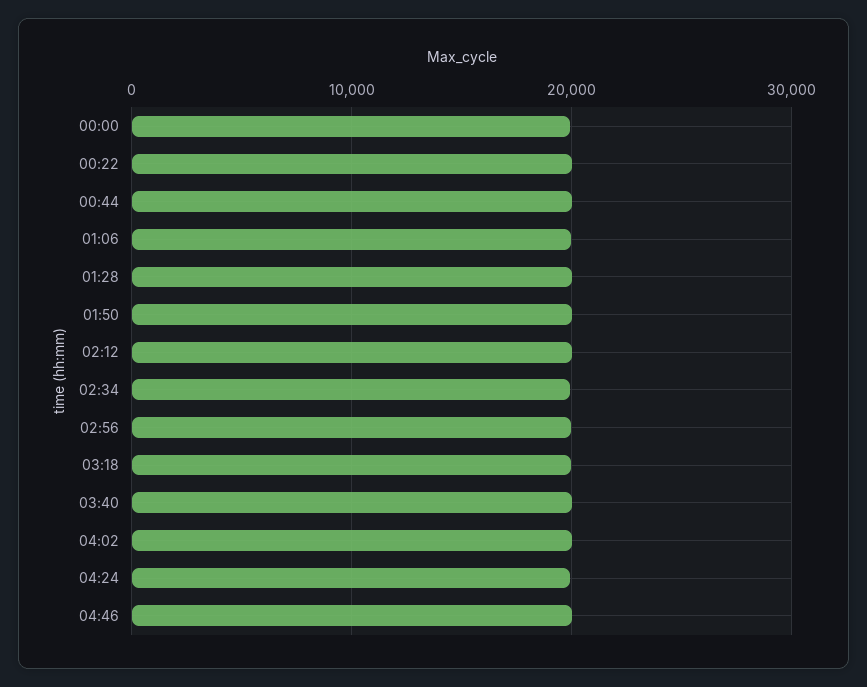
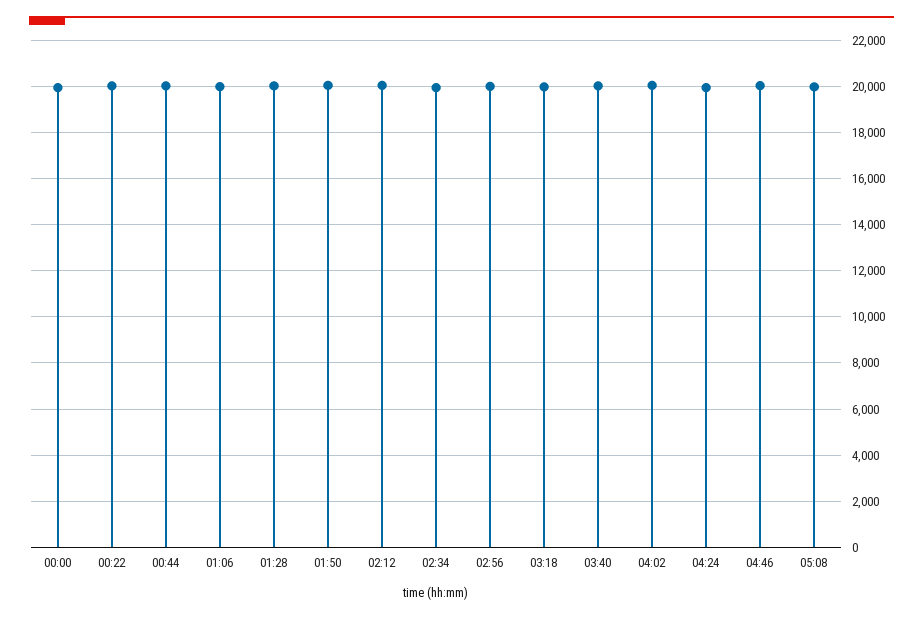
05:08: none -> 20000

